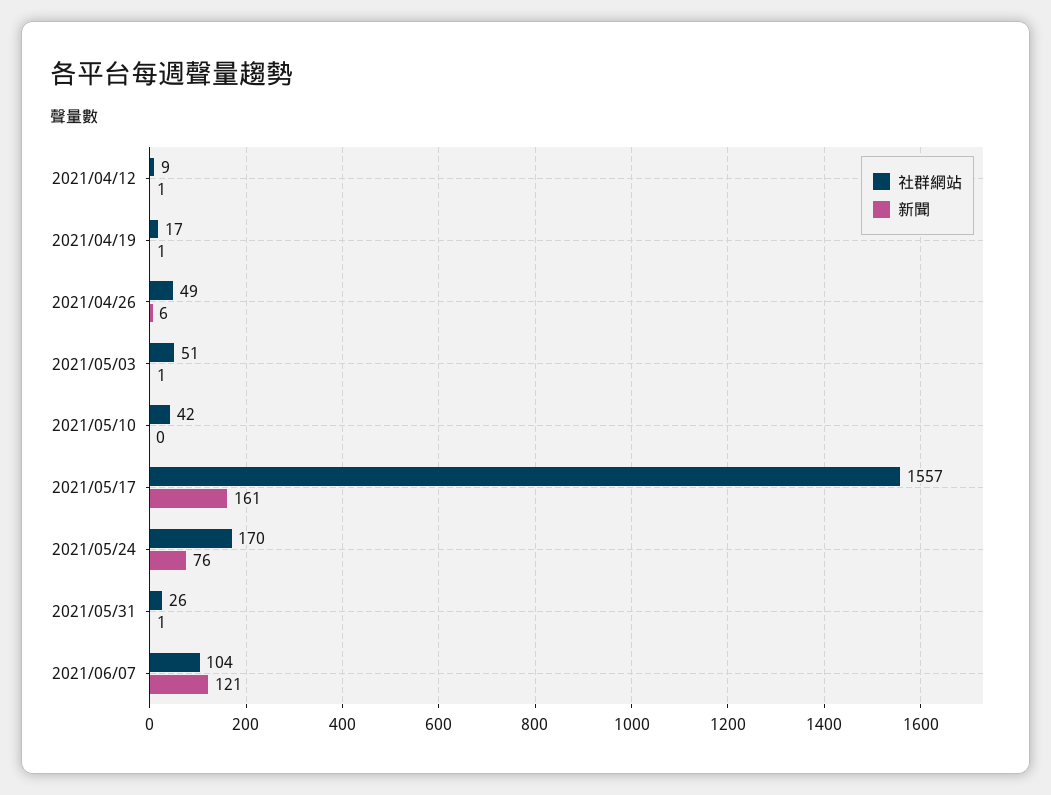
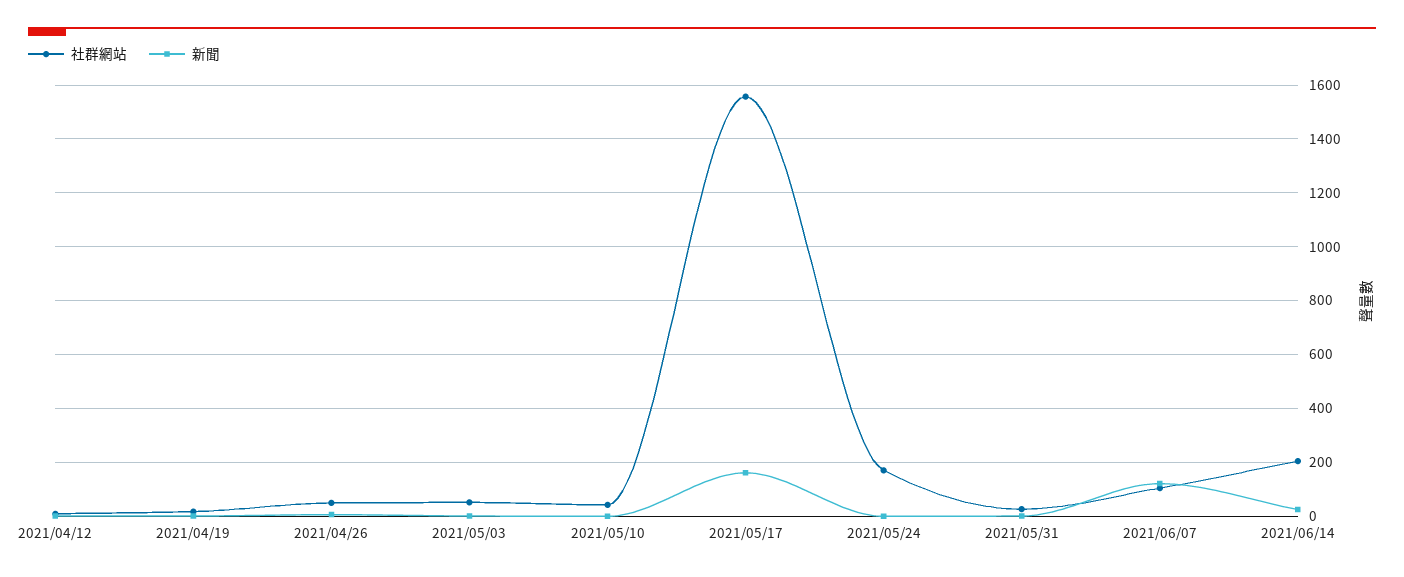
新聞, 2021/05/24: 76 -> 0
社群網站, 2021/06/14: none -> 200
新聞, 2021/06/14: none -> 25

